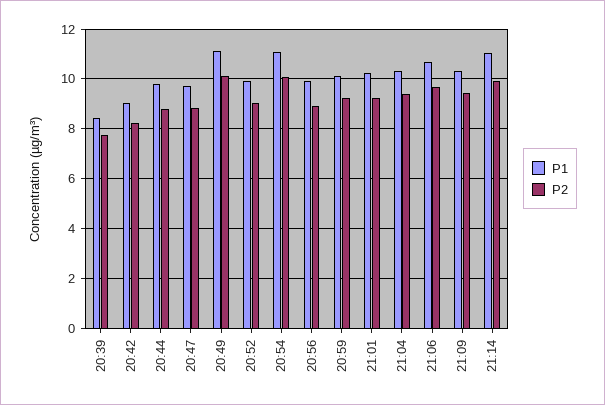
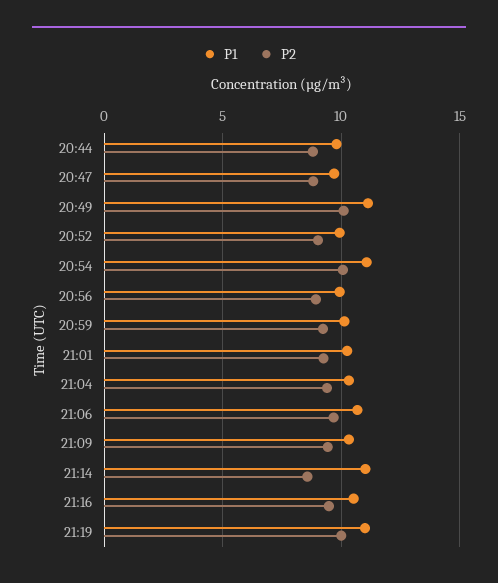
P1, 20:39: 8.5 -> none
P2, 20:39: 7.75 -> none
P1, 20:42: 9 -> none
P2, 20:42: 8.25 -> none
P2, 21:14: 10 -> 8.5
P1, 21:16: none -> 10.5
P2, 21:16: none -> 9.5
P1, 21:19: none -> 11
P2, 21:19: none -> 10

